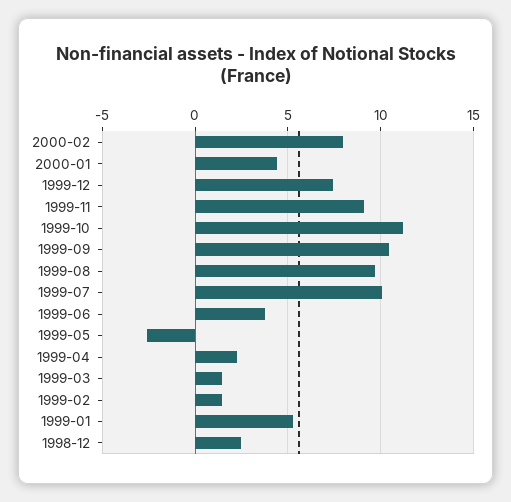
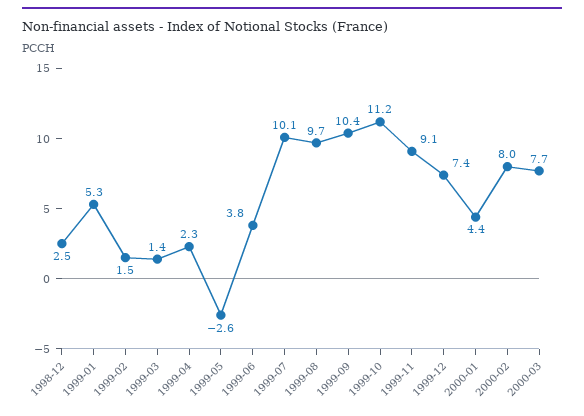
2000-03: none -> 7.7

